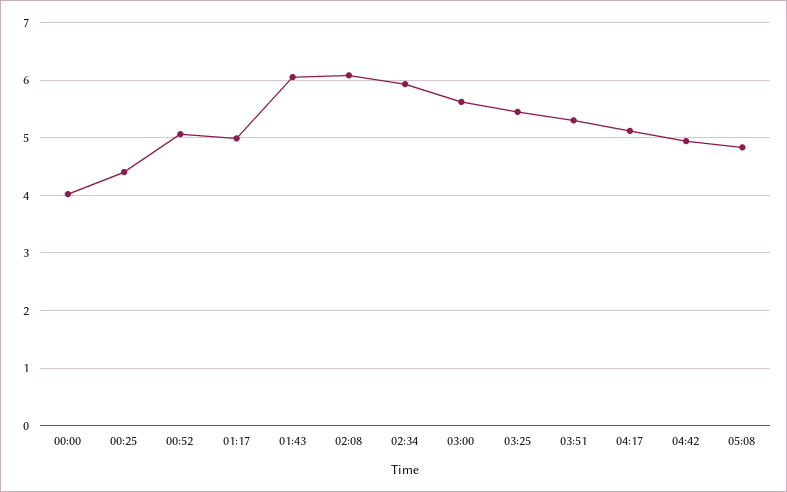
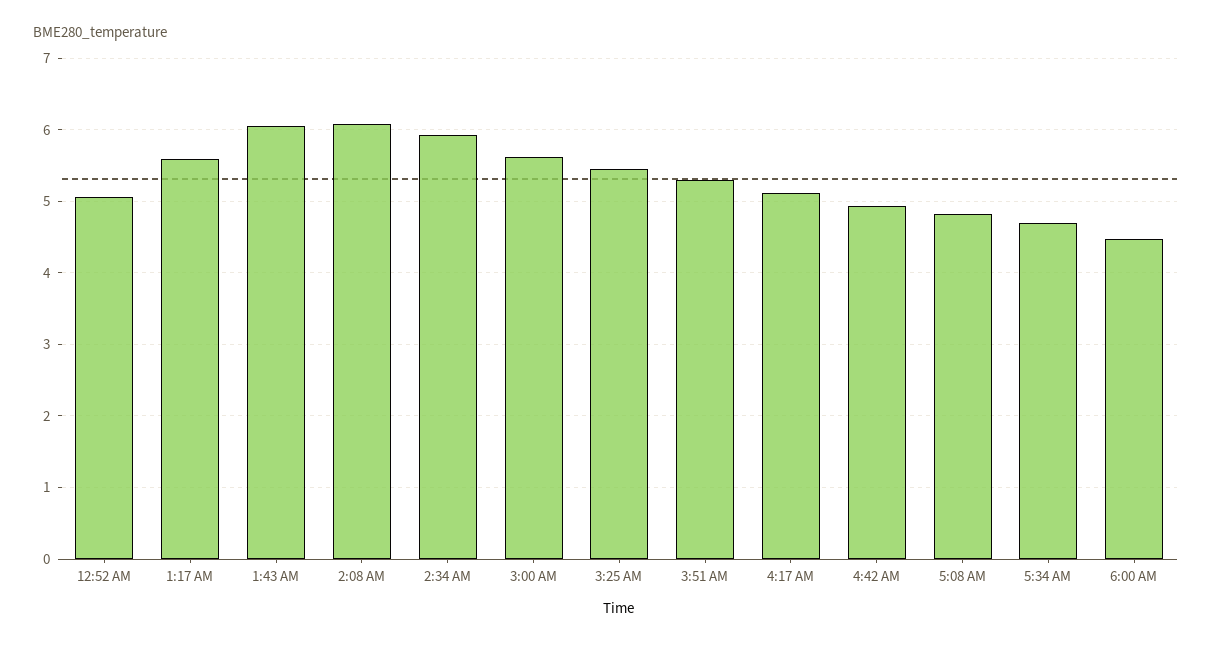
00:00: 4 -> none
00:25: 4.4 -> none
01:17: 5 -> 5.6
5:34 AM: none -> 4.7
6:00 AM: none -> 4.5

